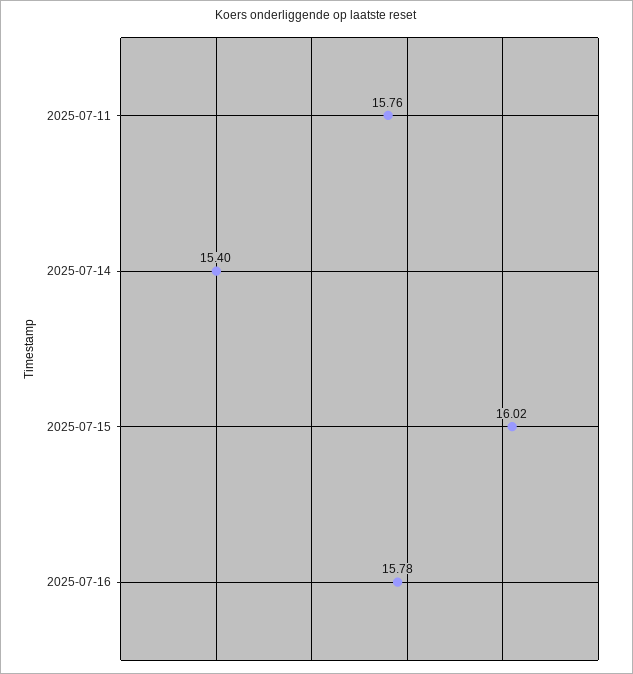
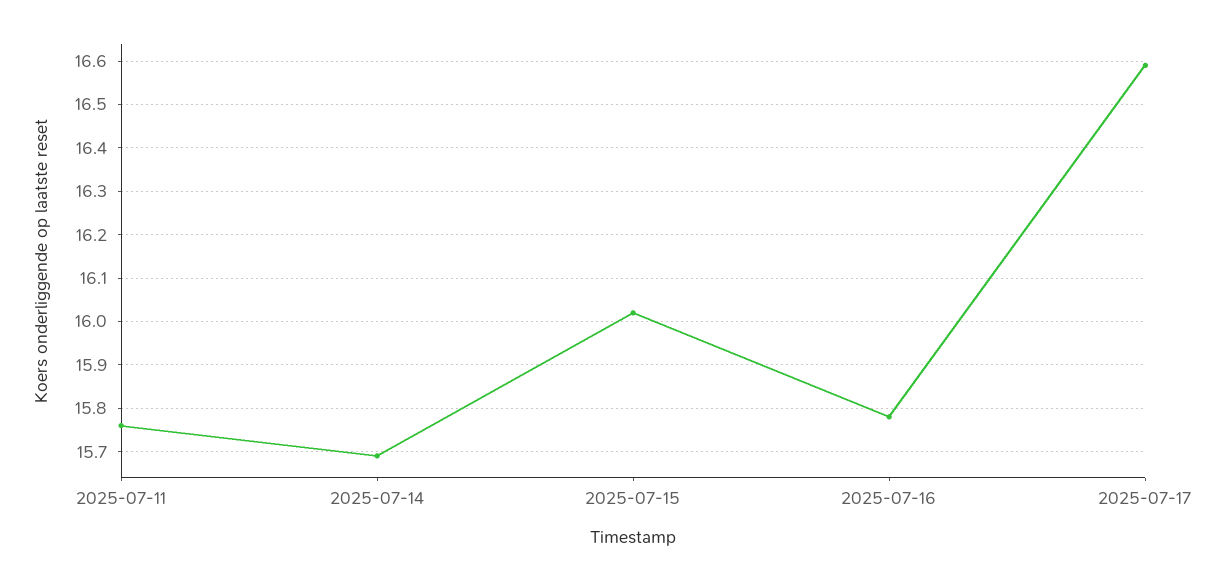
2025-07-14: 15.4 -> 15.7
2025-07-17: none -> 16.6

